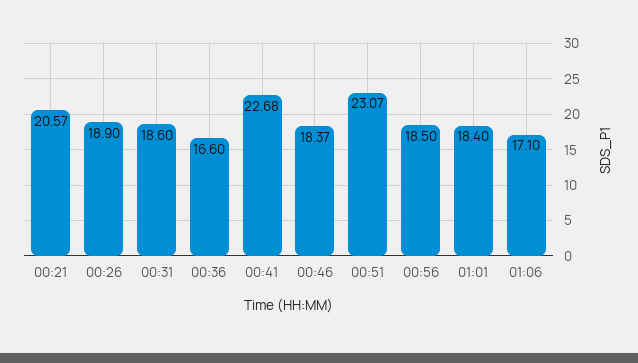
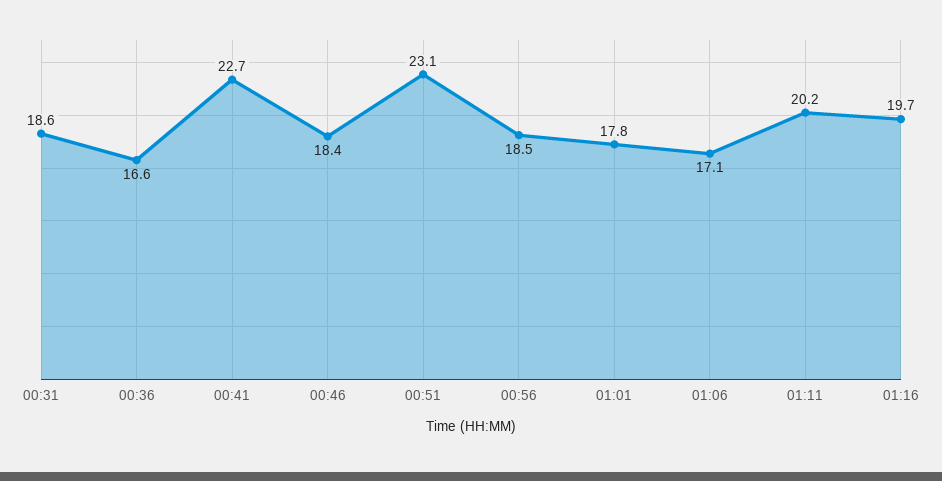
00:21: 20.57 -> none
00:26: 18.9 -> none
01:01: 18.4 -> 17.8
01:11: none -> 20.2
01:16: none -> 19.7

